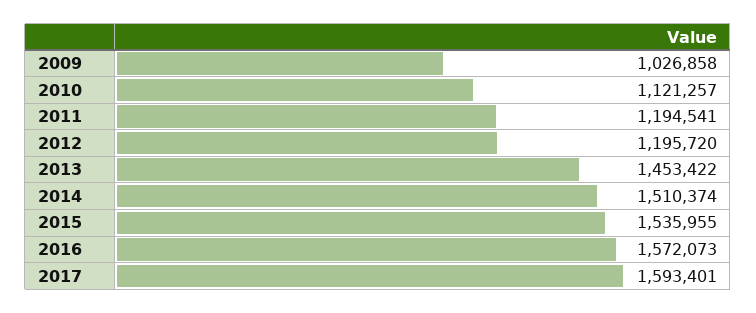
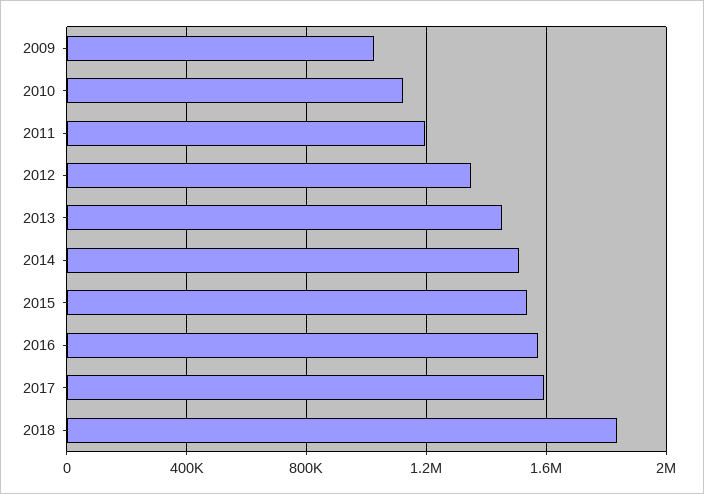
2012: 1195720 -> 1350000
2018: none -> 1850000

